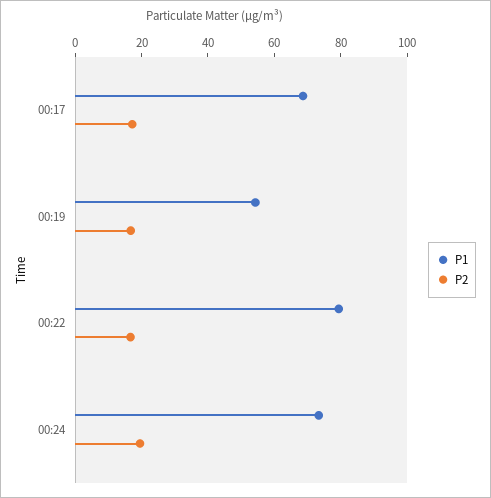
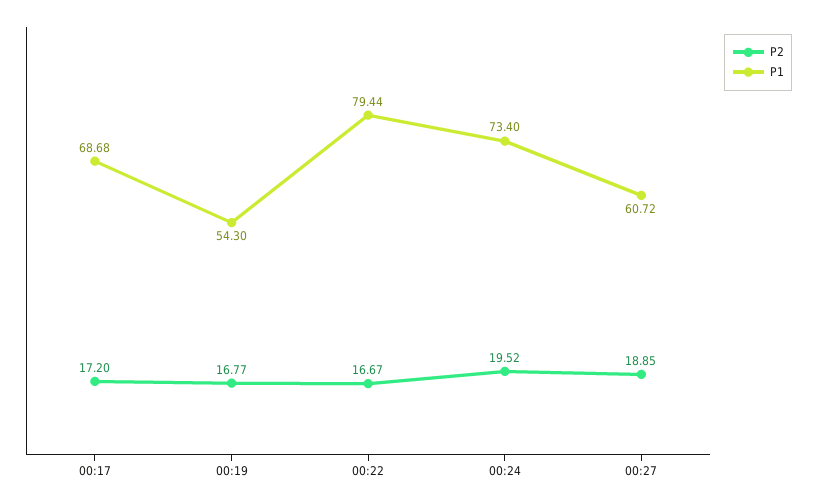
P2, 00:27: none -> 18.85
P1, 00:27: none -> 60.72

